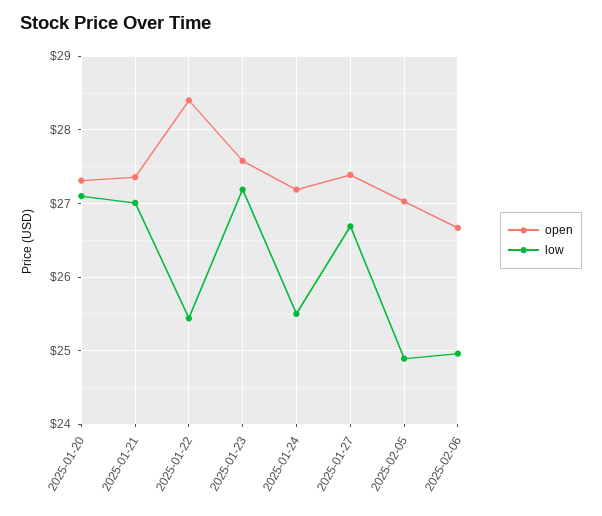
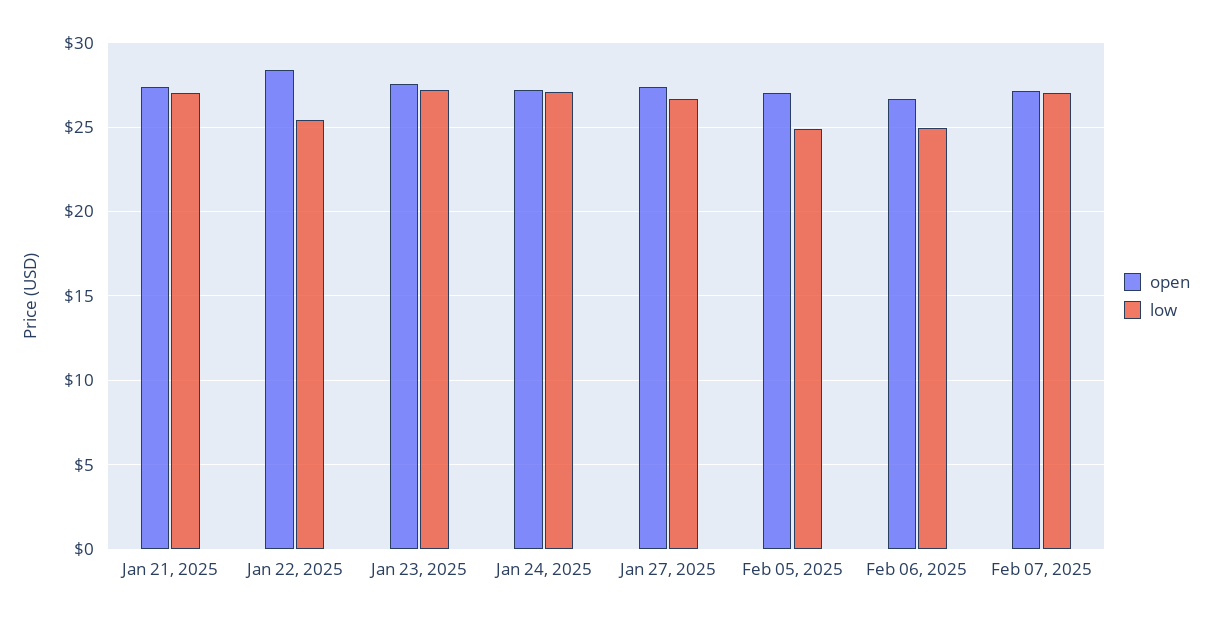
open, 2025-01-20: 27.3 -> none
low, 2025-01-20: 27.1 -> none
low, 2025-01-24: 25.5 -> 27
open, Feb 07, 2025: none -> 27
low, Feb 07, 2025: none -> 27

